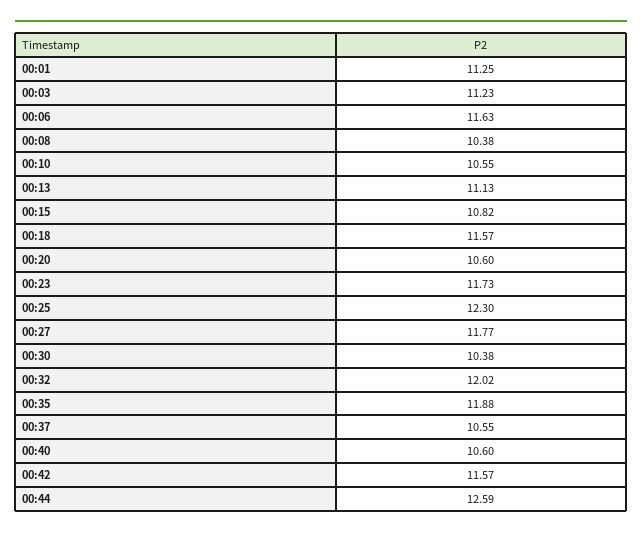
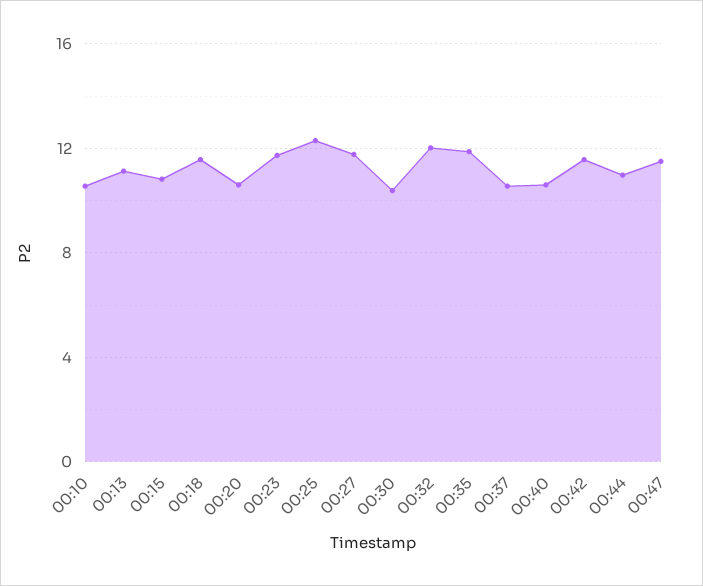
00:01: 11.25 -> none
00:03: 11.23 -> none
00:06: 11.63 -> none
00:08: 10.38 -> none
00:44: 12.59 -> 11
00:47: none -> 11.5

